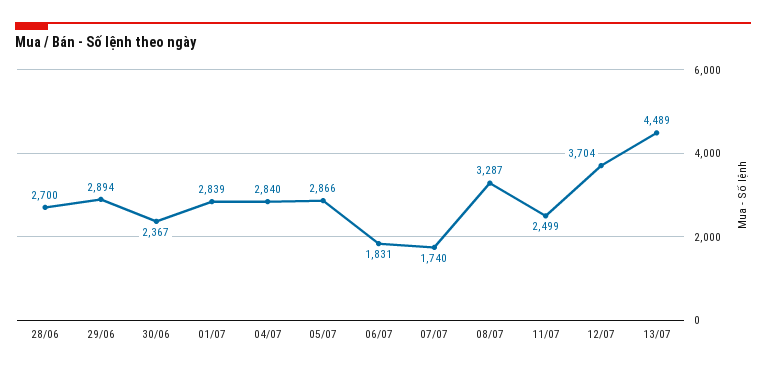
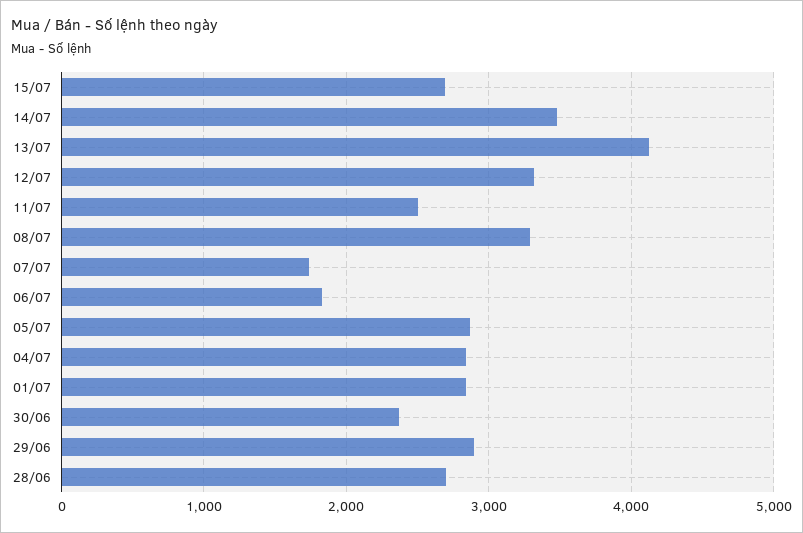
12/07: 3704 -> 3300
13/07: 4489 -> 4100
15/07: none -> 2700
14/07: none -> 3500

